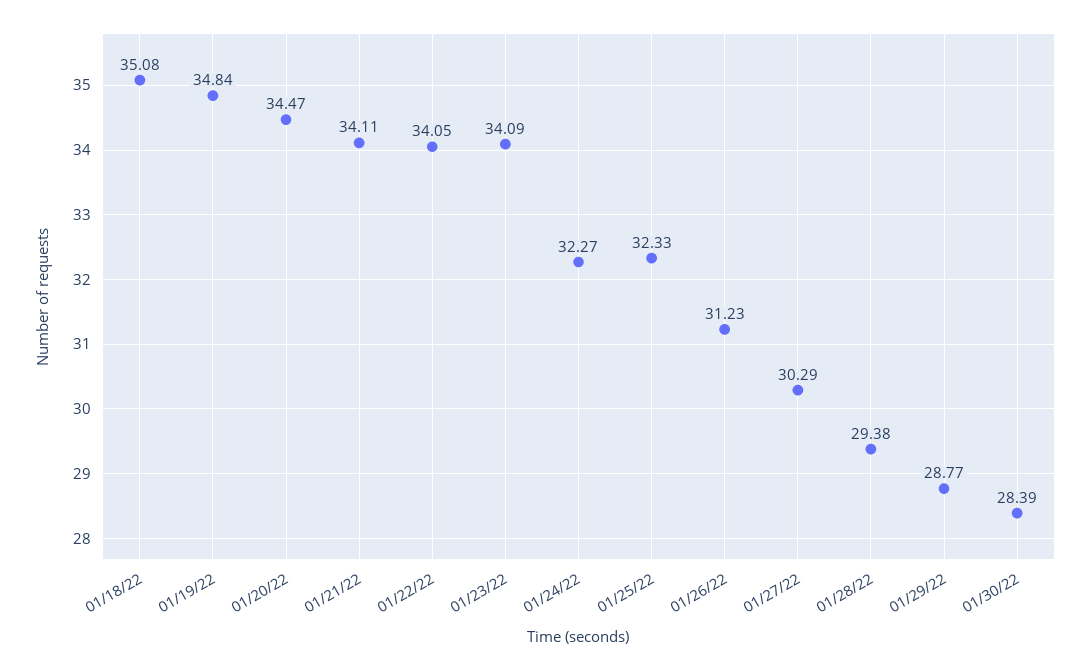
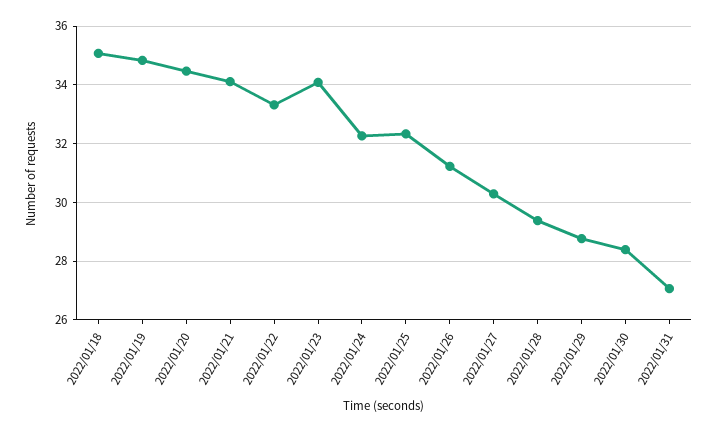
01/22/22: 34.05 -> 33.25
2022/01/31: none -> 27

